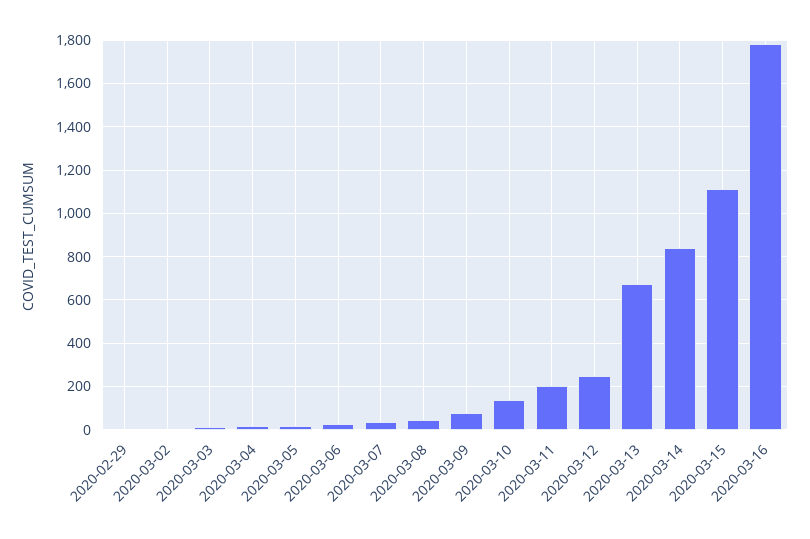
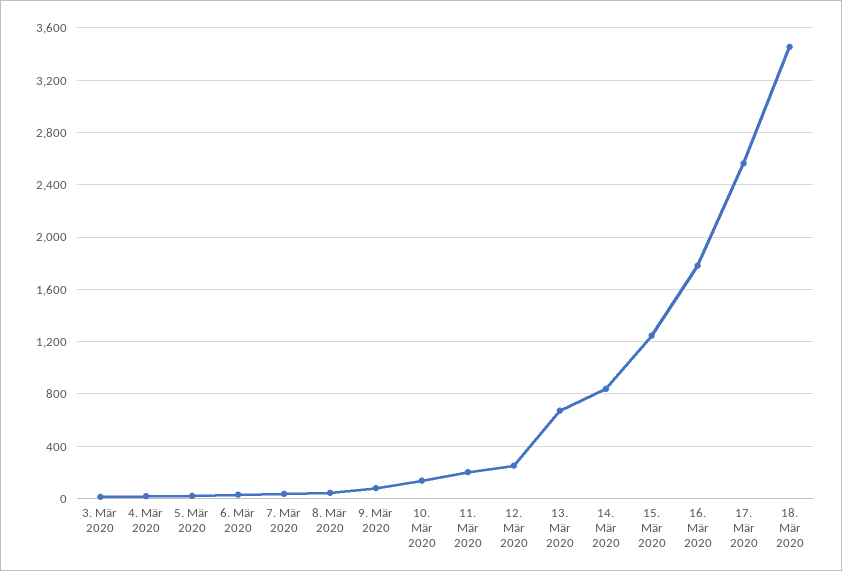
2020-02-29: 0 -> none
2020-03-02: 0 -> none
2020-03-15: 1100 -> 1250
17. Mär 2020: none -> 2550
18. Mär 2020: none -> 3450

